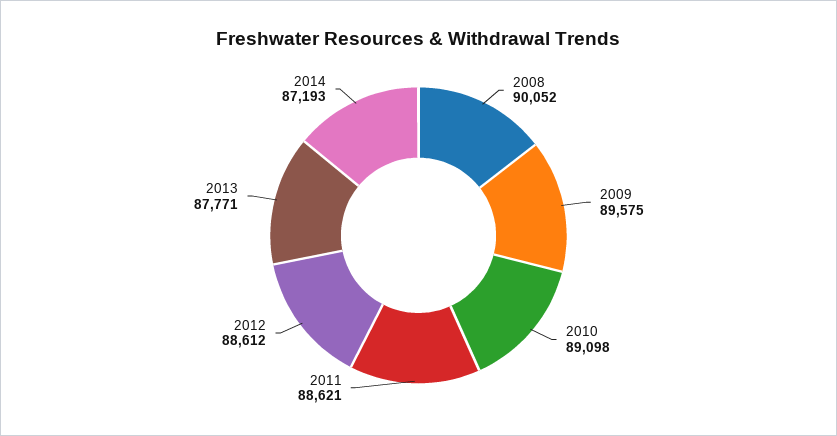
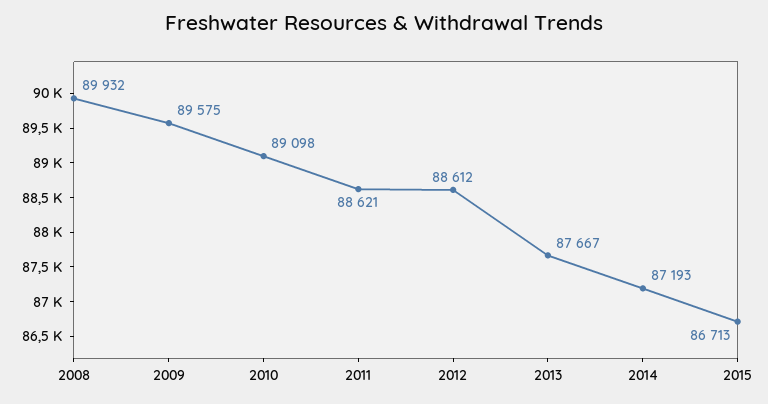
2008: 90052 -> 89932
2013: 87771 -> 87667
2015: none -> 86713

